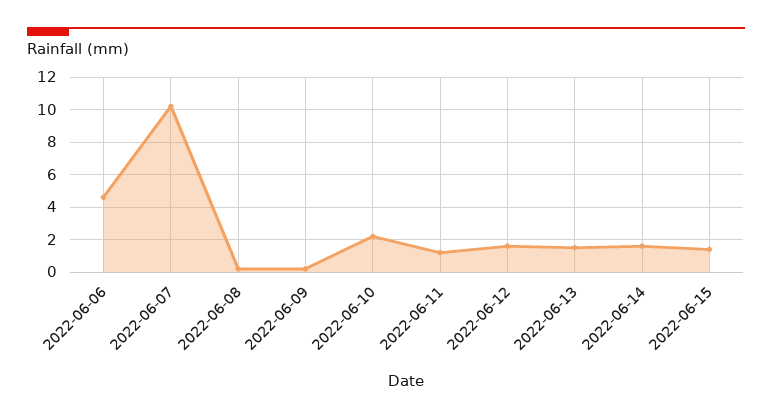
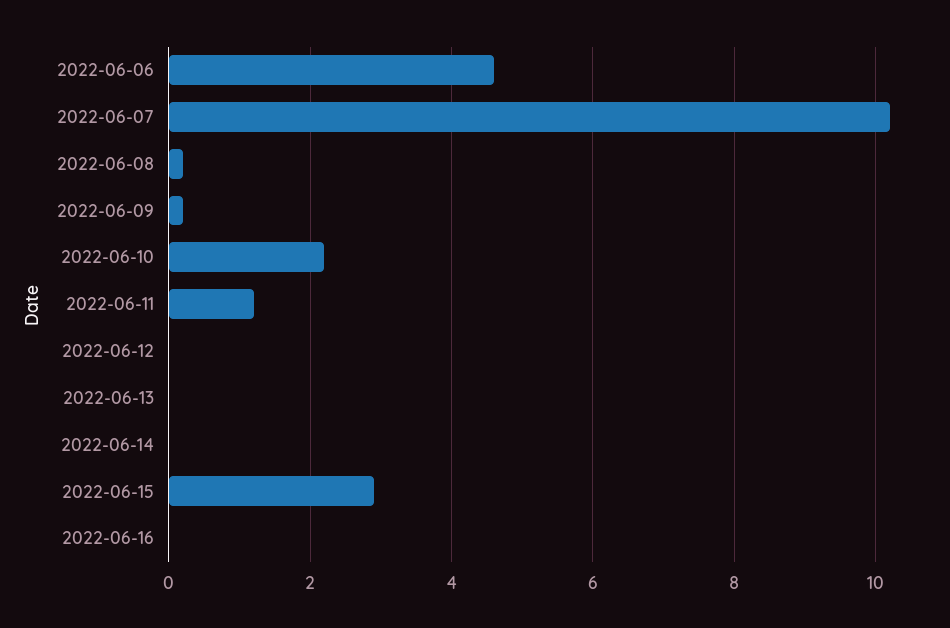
2022-06-12: 1.5 -> 0
2022-06-13: 1.5 -> 0
2022-06-14: 1.5 -> 0
2022-06-15: 1.5 -> 3
2022-06-16: none -> 0

